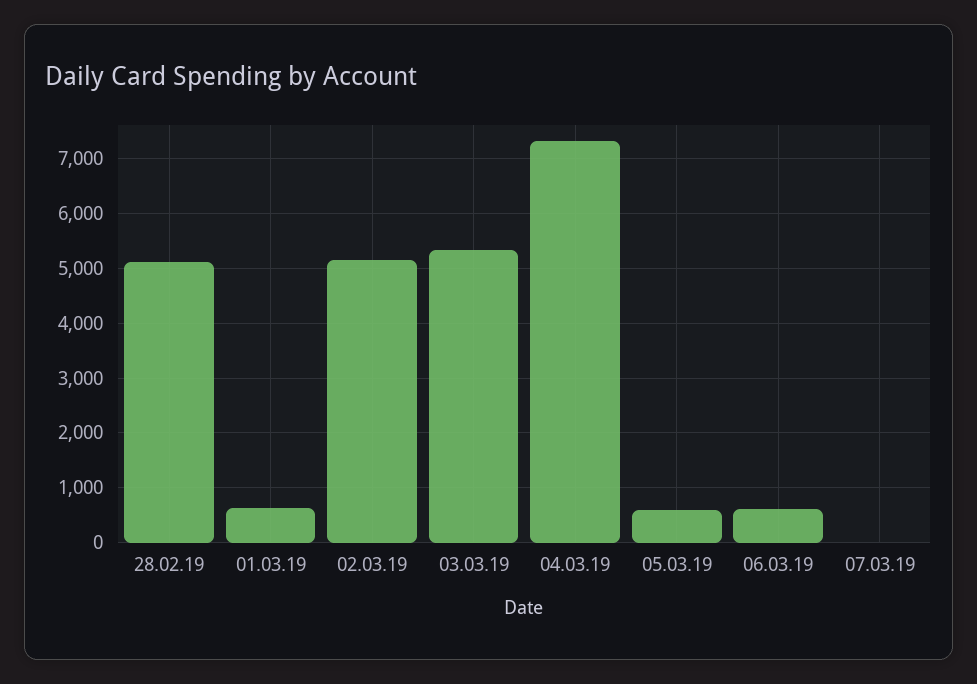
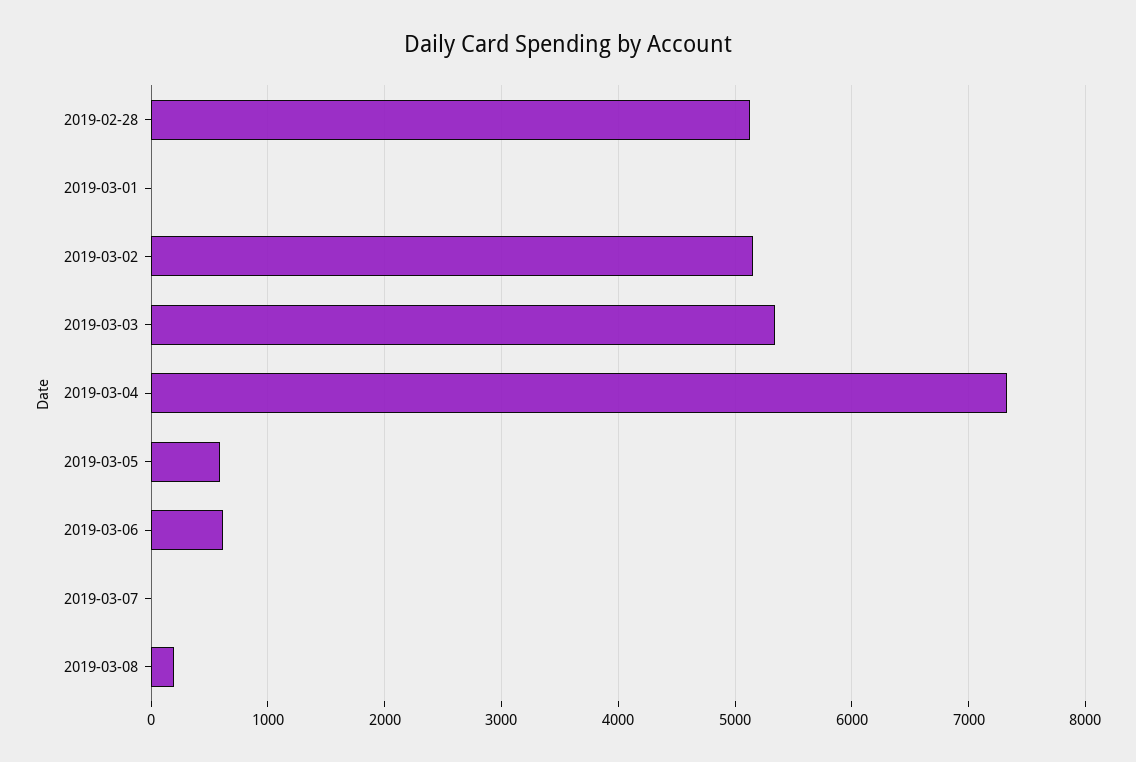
01.03.19: 600 -> 0
2019-03-08: none -> 200

